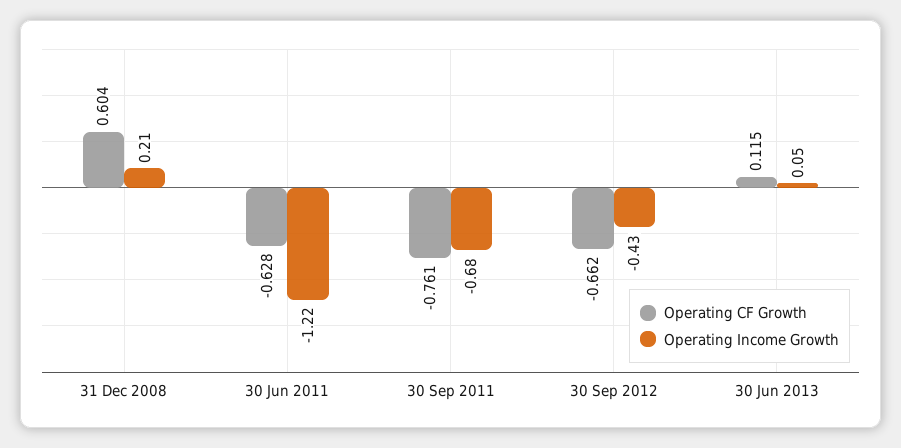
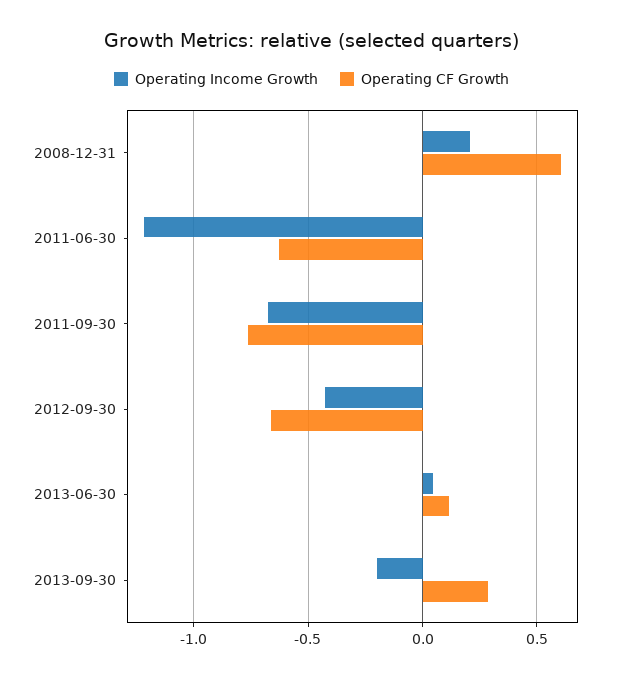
Operating Income Growth, 2013-09-30: none -> -0.2
Operating CF Growth, 2013-09-30: none -> 0.3

